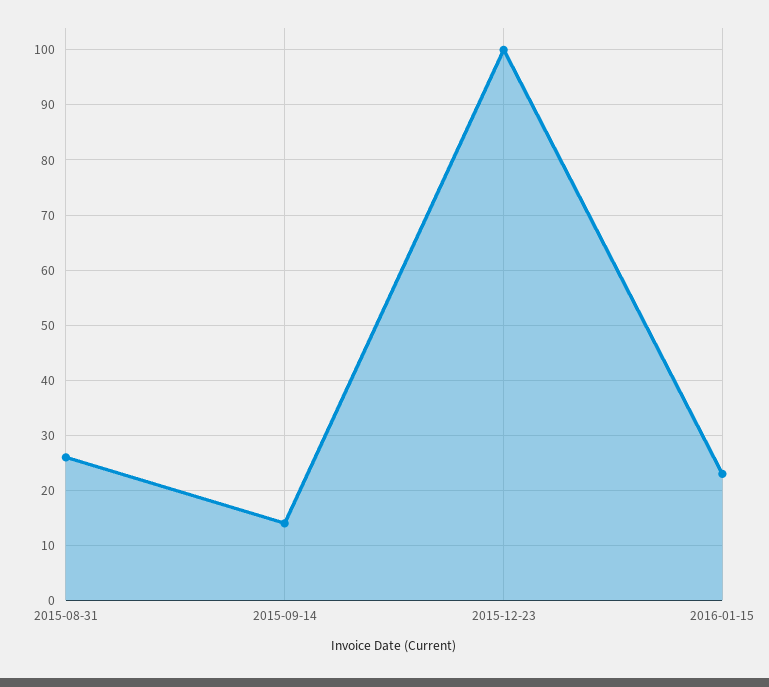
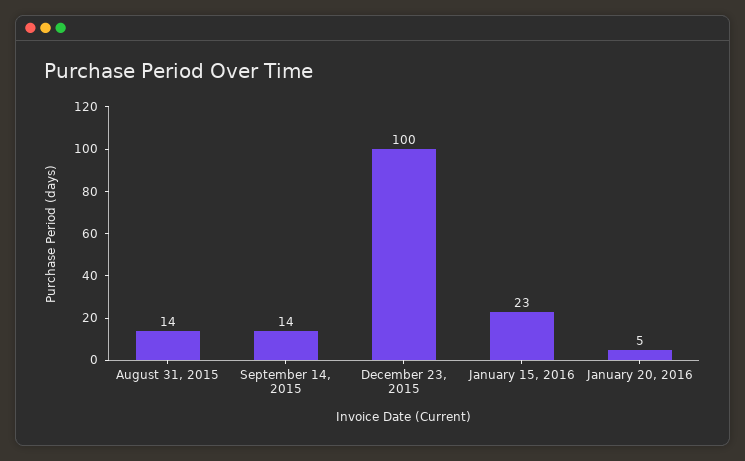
2015-08-31: 25 -> 14
January 20, 2016: none -> 5

